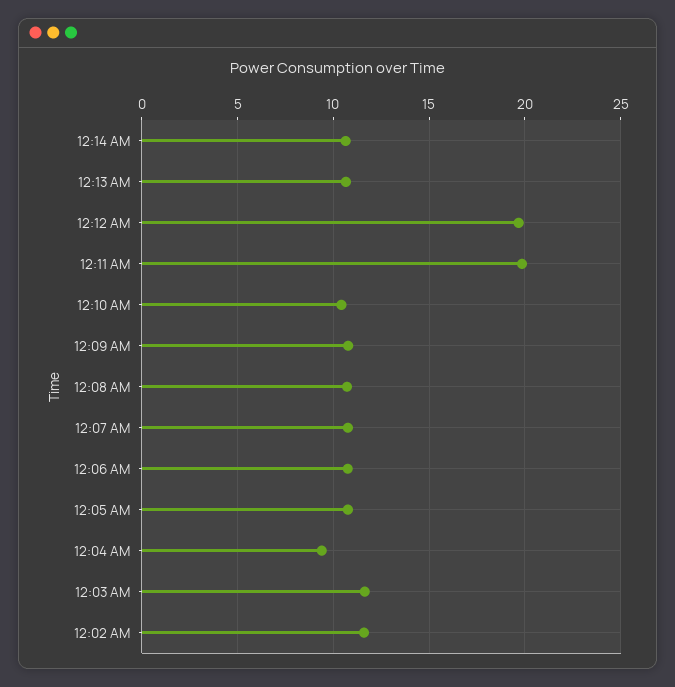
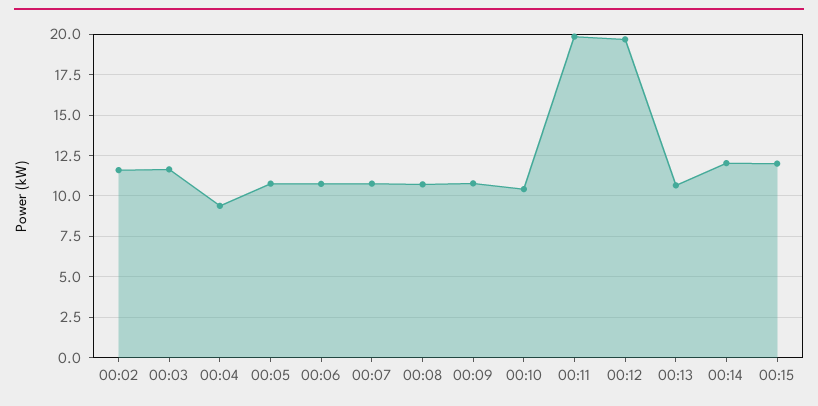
12:14 AM: 10.5 -> 12
00:15: none -> 12

